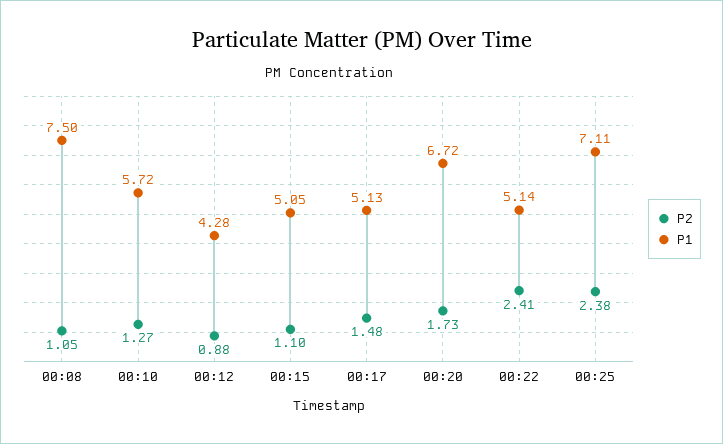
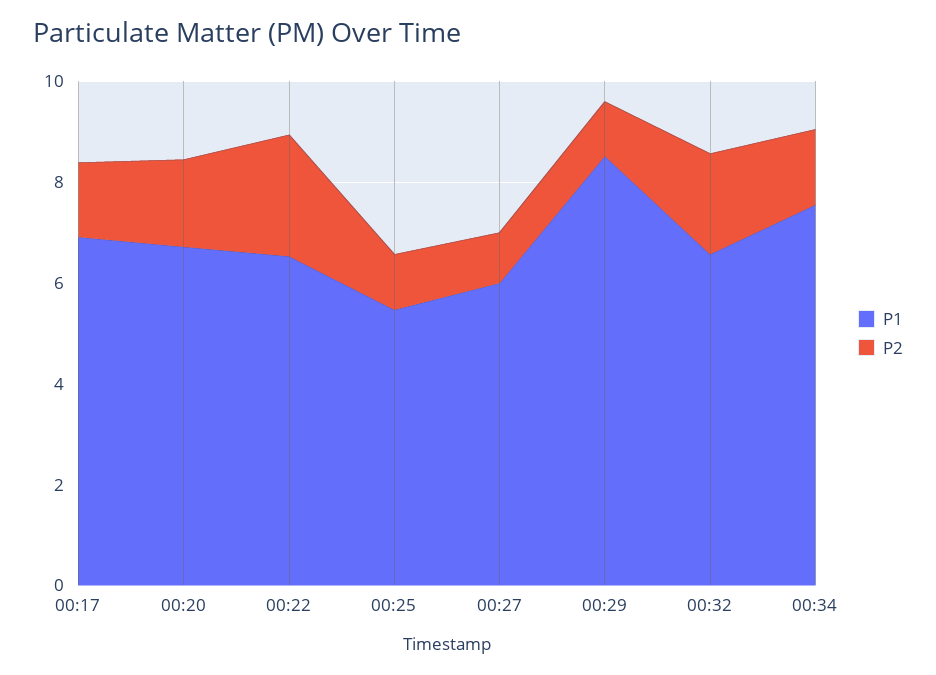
P2, 00:08: 1.05 -> none
P1, 00:08: 7.5 -> none
P2, 00:10: 1.27 -> none
P1, 00:10: 5.72 -> none
P2, 00:12: 0.88 -> none
P1, 00:12: 4.28 -> none
P2, 00:15: 1.1 -> none
P1, 00:15: 5.05 -> none
P1, 00:17: 5.13 -> 7
P1, 00:22: 5.14 -> 6.5
P2, 00:25: 2.38 -> 1
P1, 00:25: 7.11 -> 5.5
P1, 00:27: none -> 6
P2, 00:27: none -> 1
P1, 00:29: none -> 8.5
P2, 00:29: none -> 1
P1, 00:32: none -> 6.5
P2, 00:32: none -> 2
P1, 00:34: none -> 7.5
P2, 00:34: none -> 1.5

